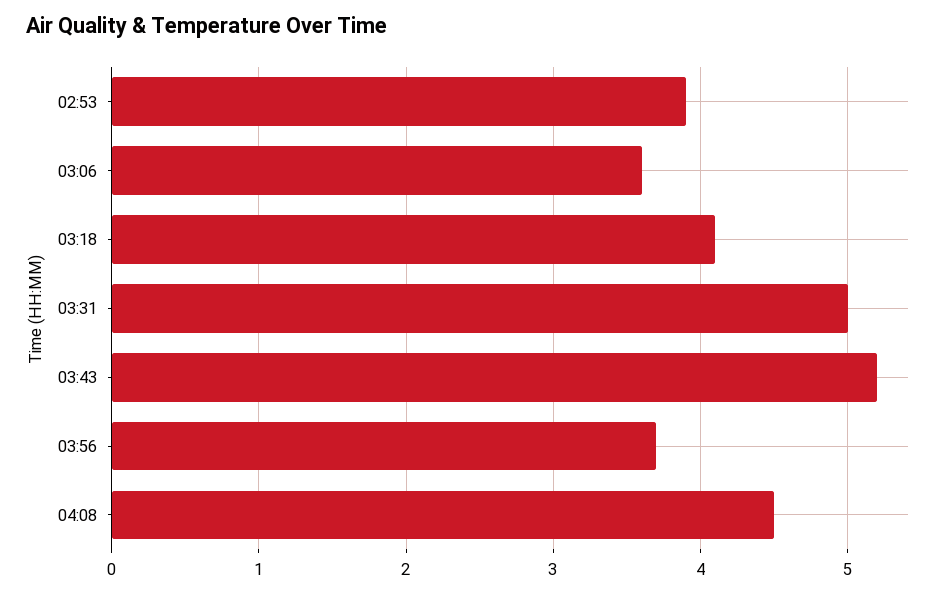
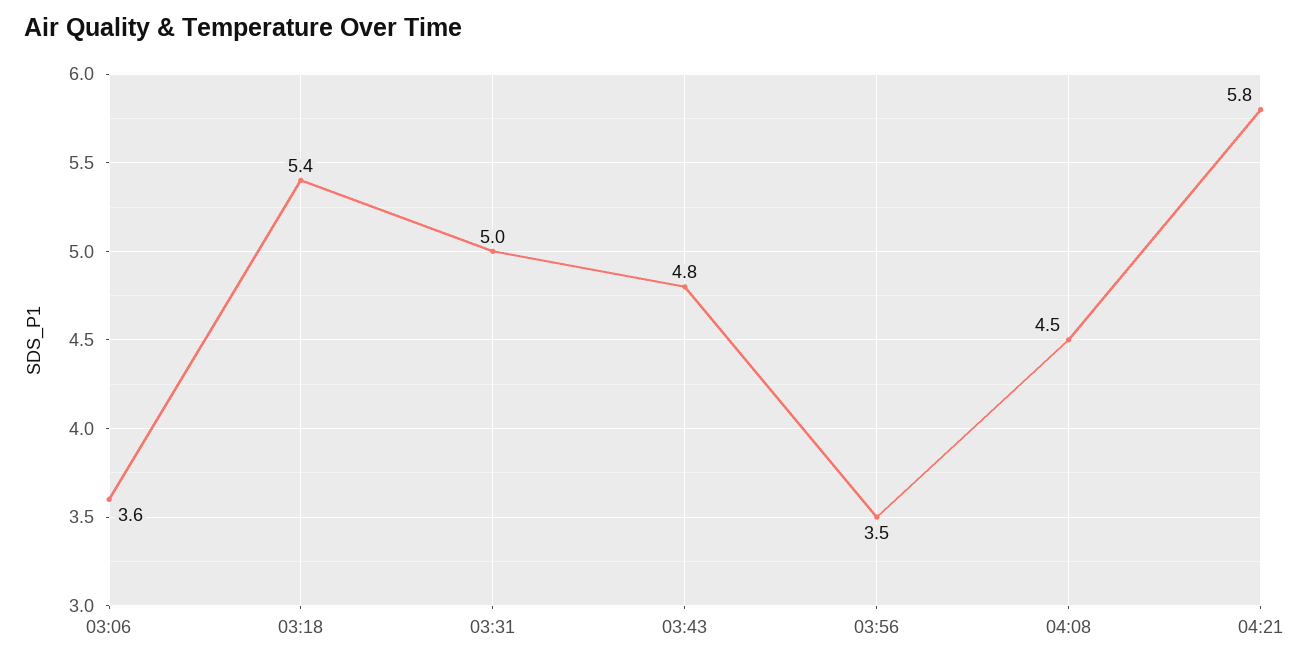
02:53: 3.9 -> none
03:18: 4.1 -> 5.4
03:43: 5.2 -> 4.8
03:56: 3.7 -> 3.5
04:21: none -> 5.8

